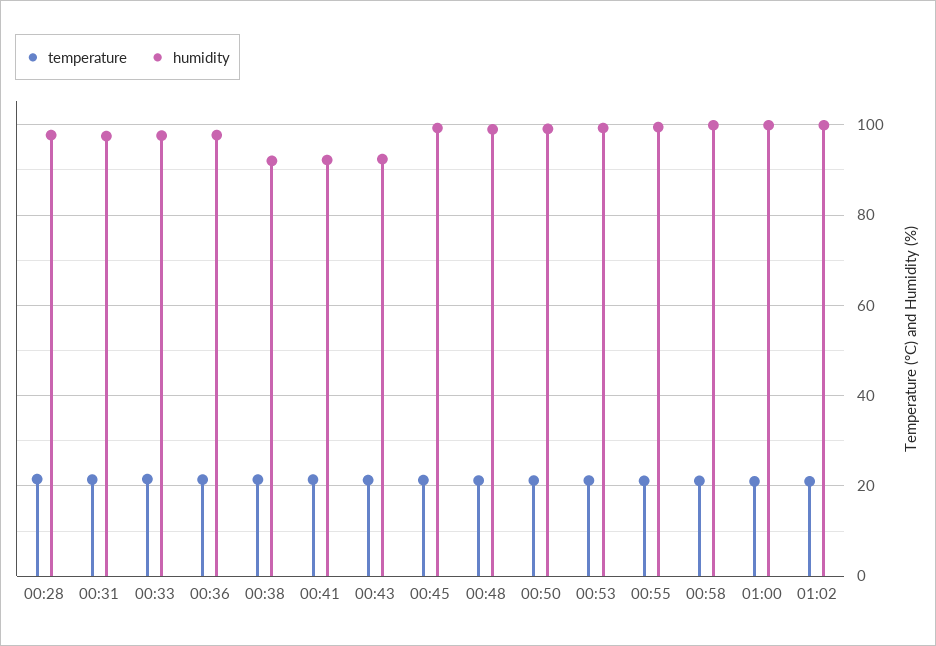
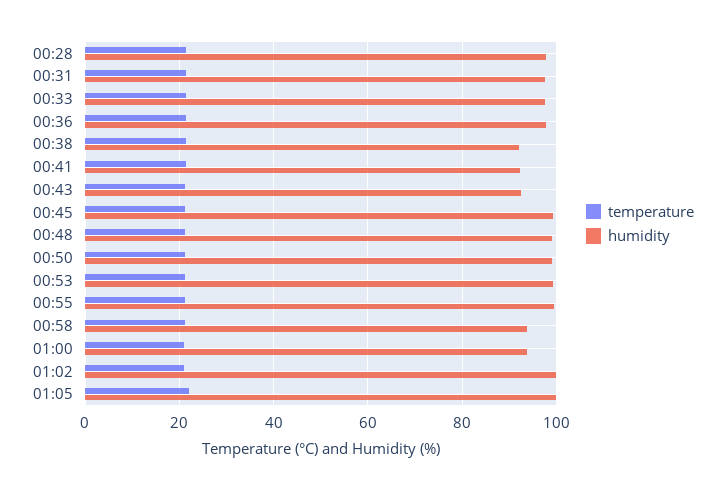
humidity, 00:58: 100 -> 94
humidity, 01:00: 100 -> 94
temperature, 01:05: none -> 22
humidity, 01:05: none -> 100

